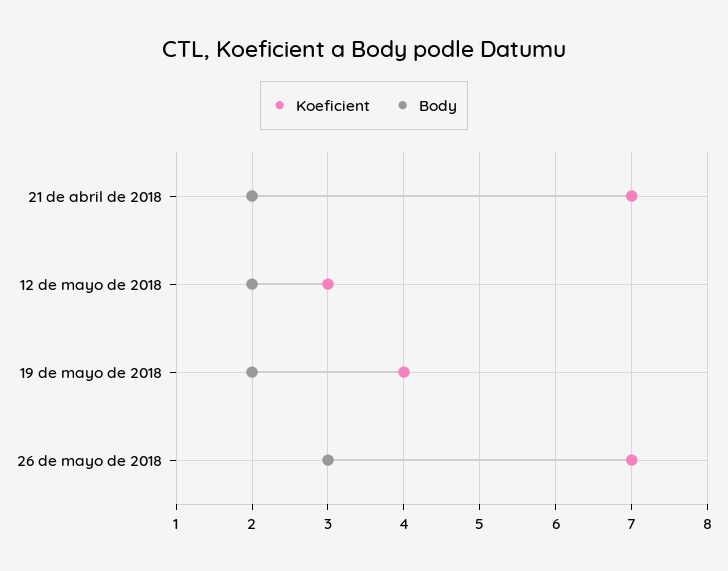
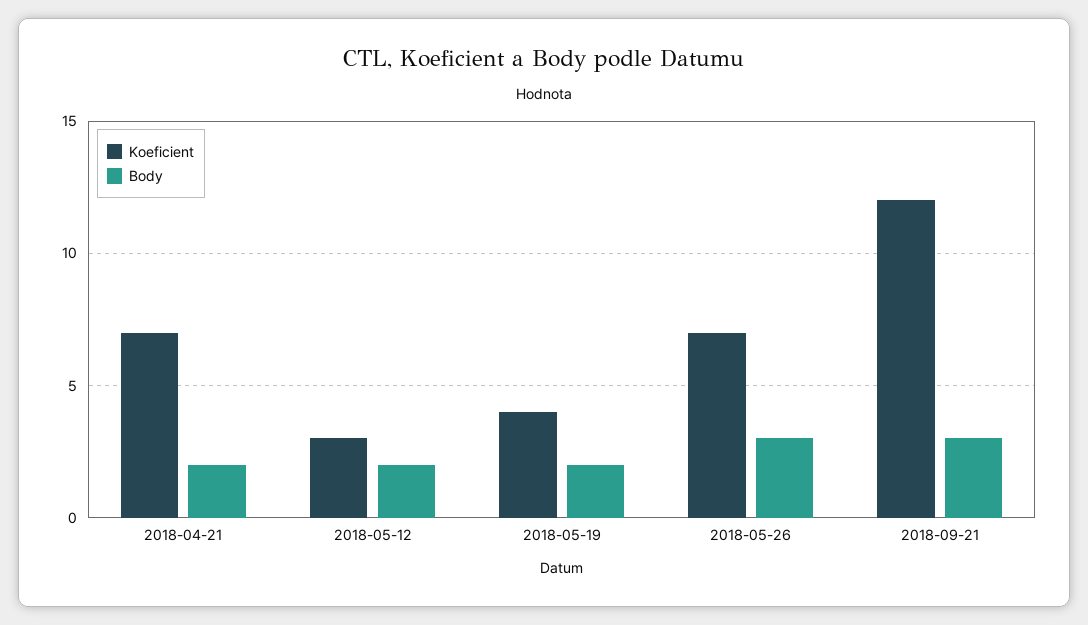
Koeficient, 2018-09-21: none -> 12
Body, 2018-09-21: none -> 3

